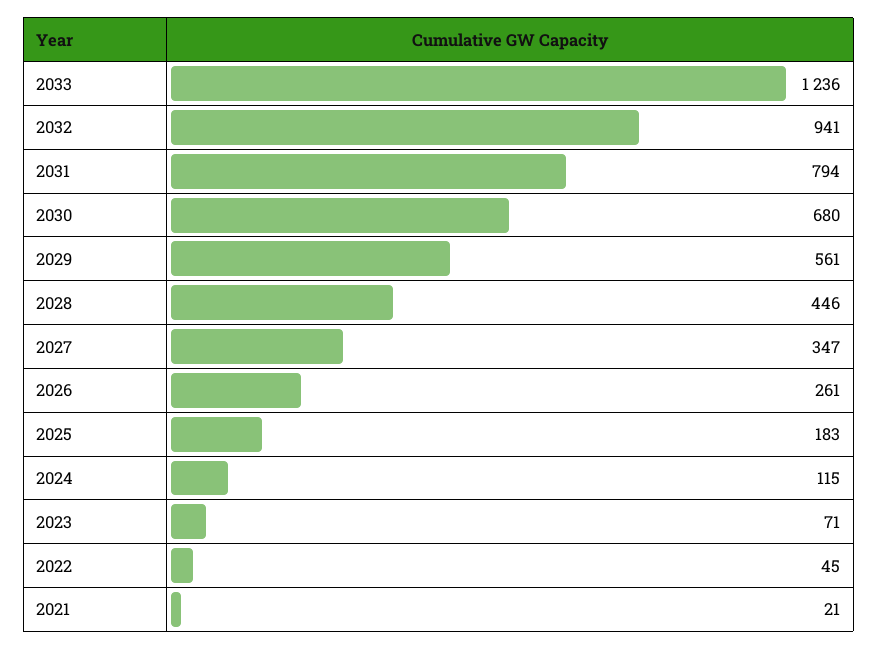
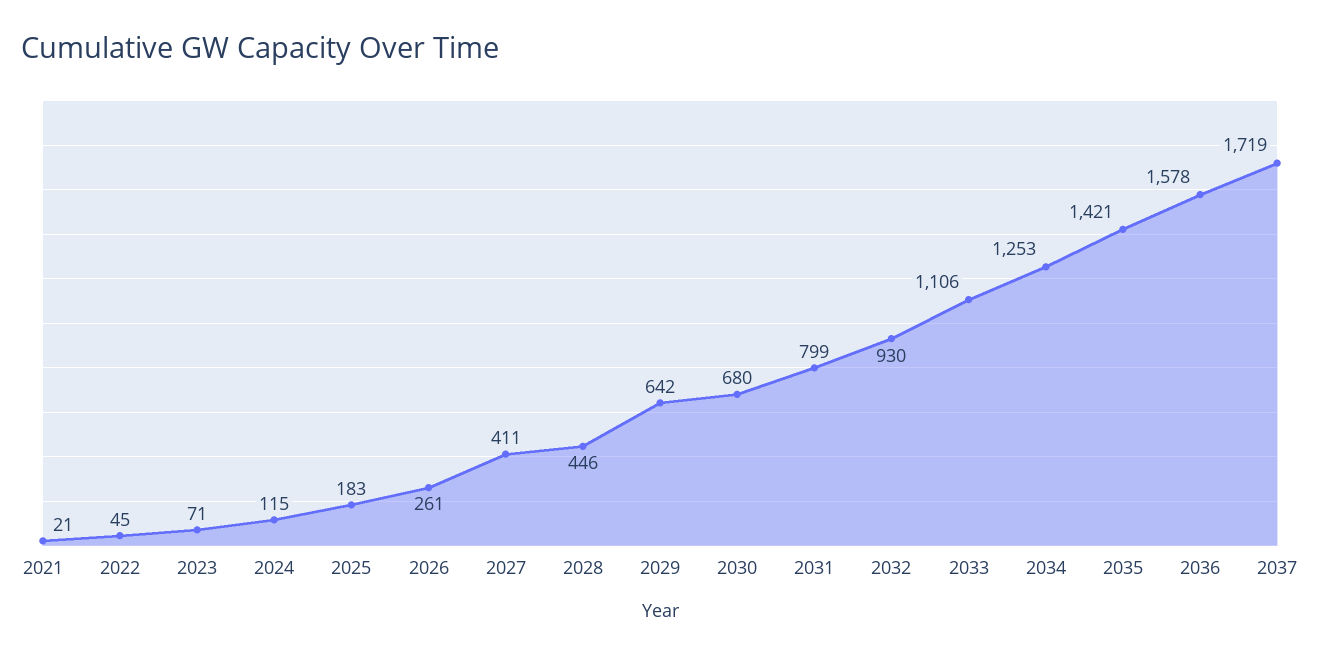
2033: 1236 -> 1106
2032: 941 -> 930
2031: 794 -> 799
2029: 561 -> 642
2027: 347 -> 411
2034: none -> 1253
2035: none -> 1421
2036: none -> 1578
2037: none -> 1719

